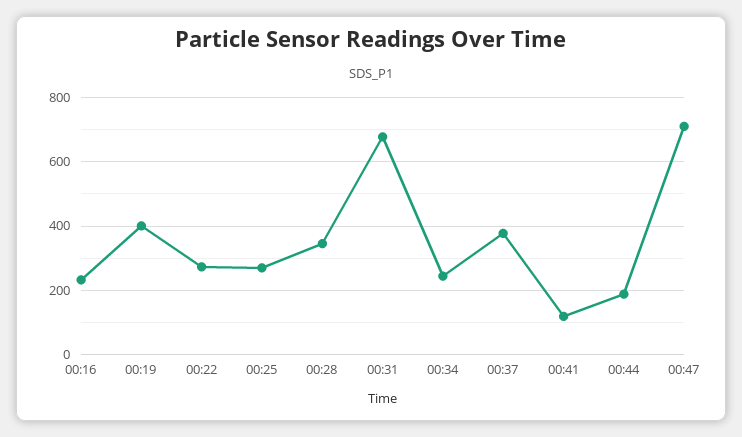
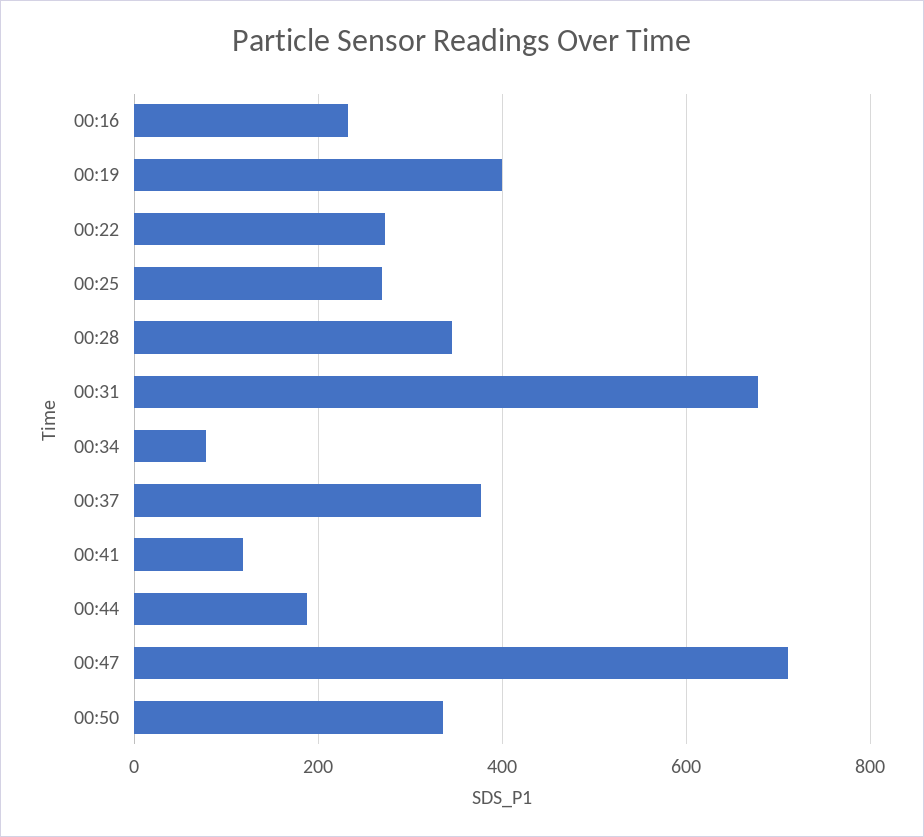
00:34: 240 -> 80
00:50: none -> 340

